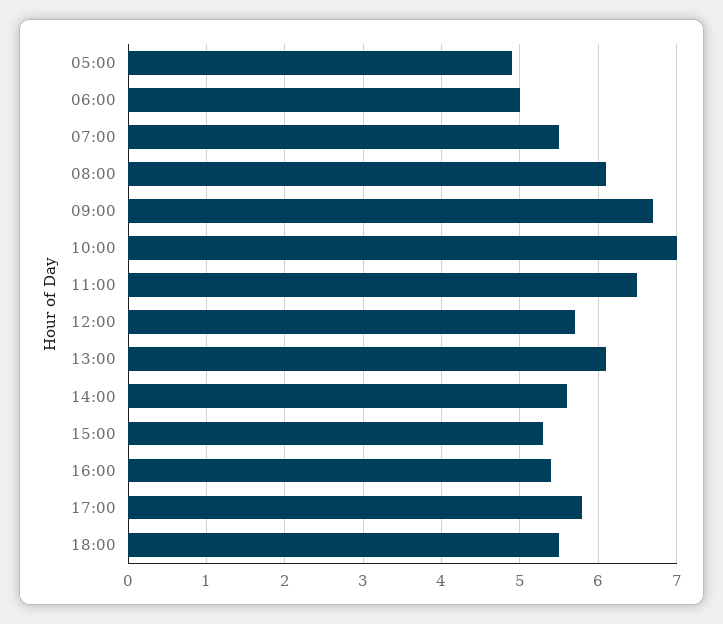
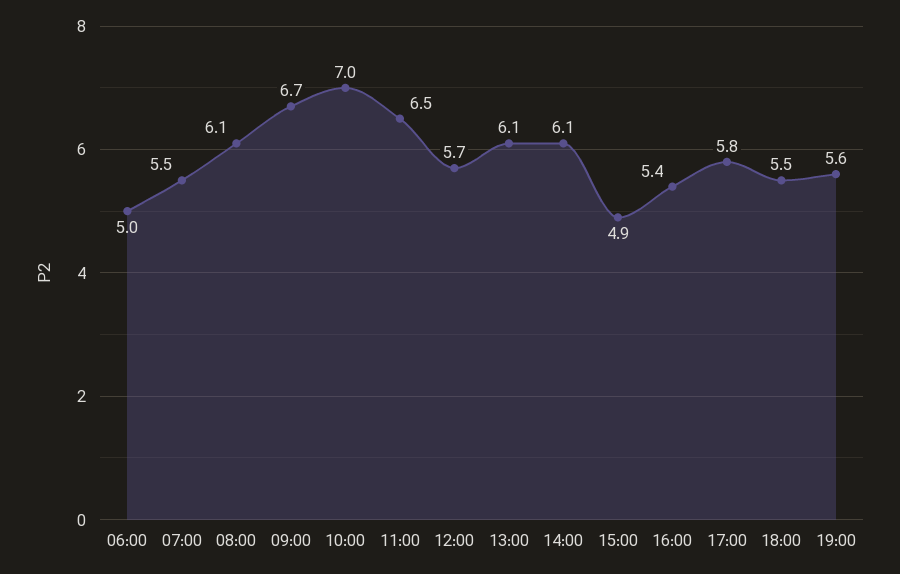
05:00: 4.9 -> none
14:00: 5.6 -> 6.1
15:00: 5.3 -> 4.9
19:00: none -> 5.6

